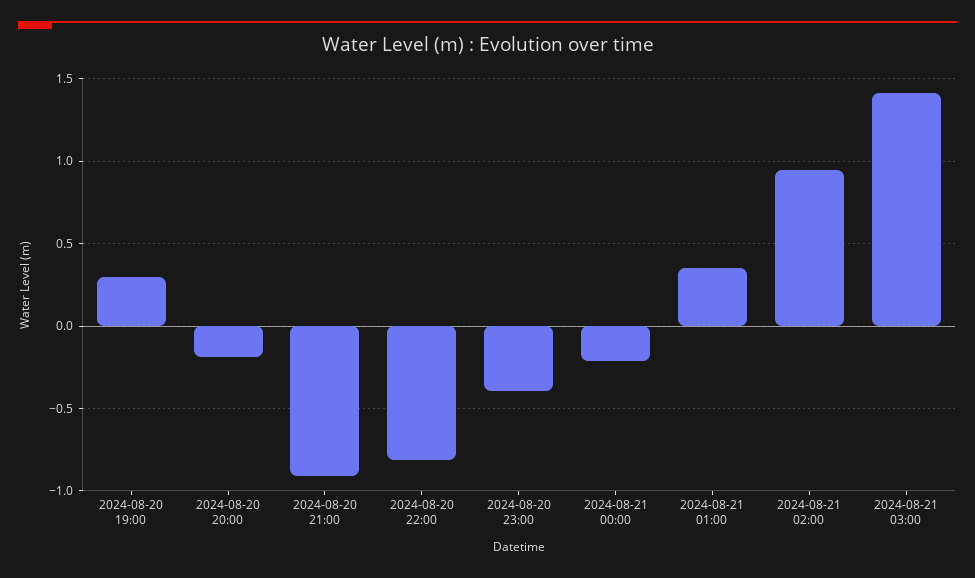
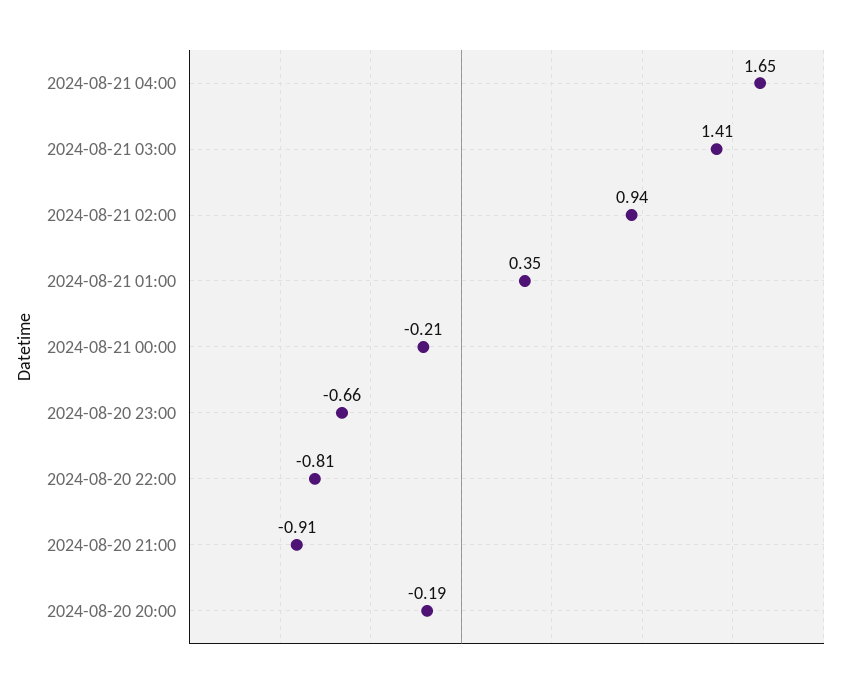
2024-08-20 19:00: 0.3 -> none
2024-08-20 23:00: -0.4 -> -0.66
2024-08-21 04:00: none -> 1.65

